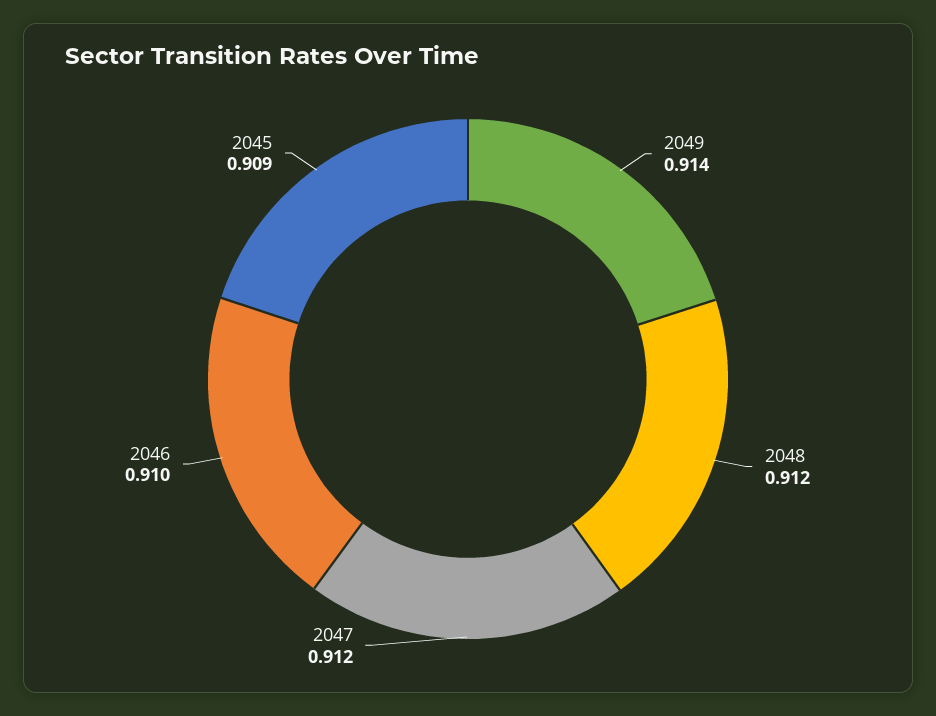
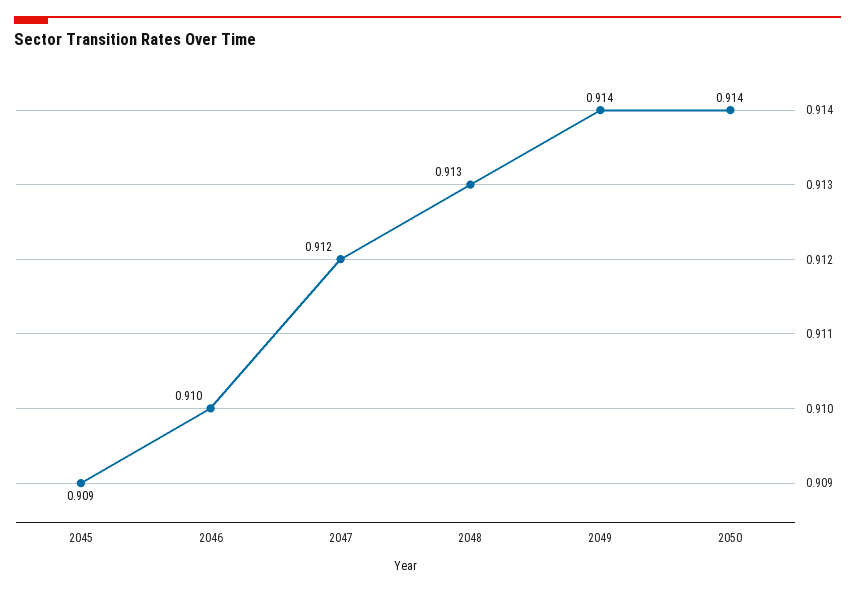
2048: 0.912 -> 0.913
2050: none -> 0.914

